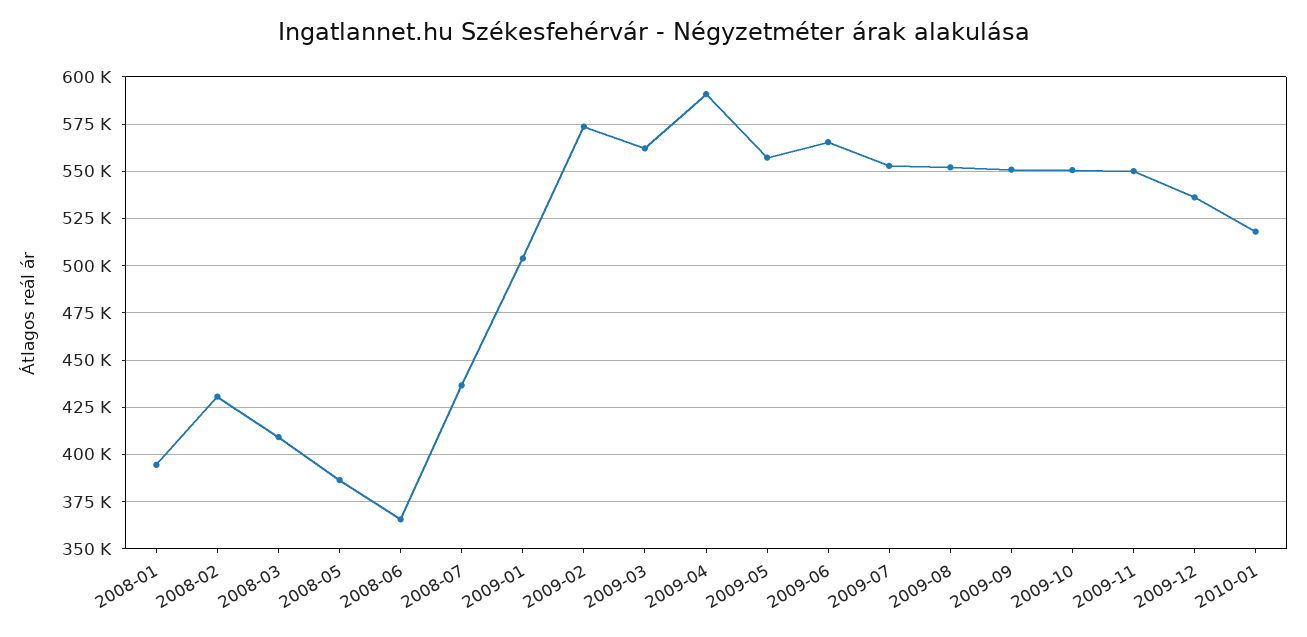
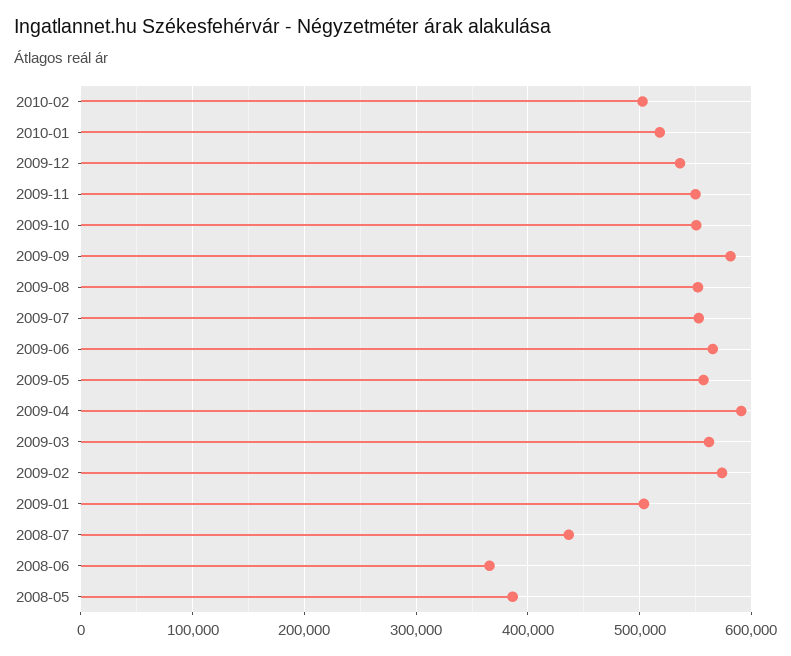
2008-01: 395000 -> none
2008-02: 430000 -> none
2008-03: 410000 -> none
2009-09: 550000 -> 580000
2010-02: none -> 500000

